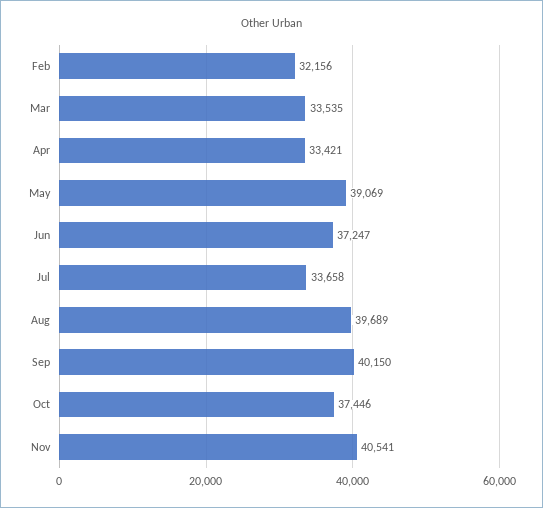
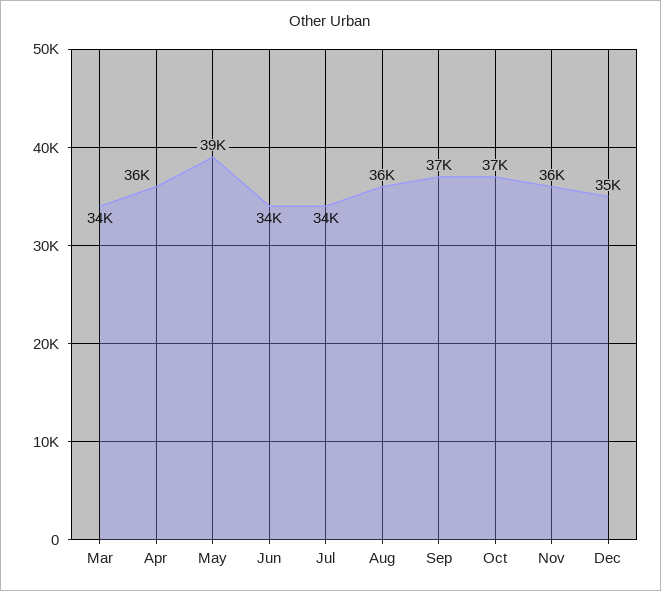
Feb: 32156 -> none
Apr: 33421 -> 36000
Jun: 37247 -> 34000
Aug: 39689 -> 36000
Sep: 40150 -> 37000
Nov: 40541 -> 36000
Dec: none -> 35000

